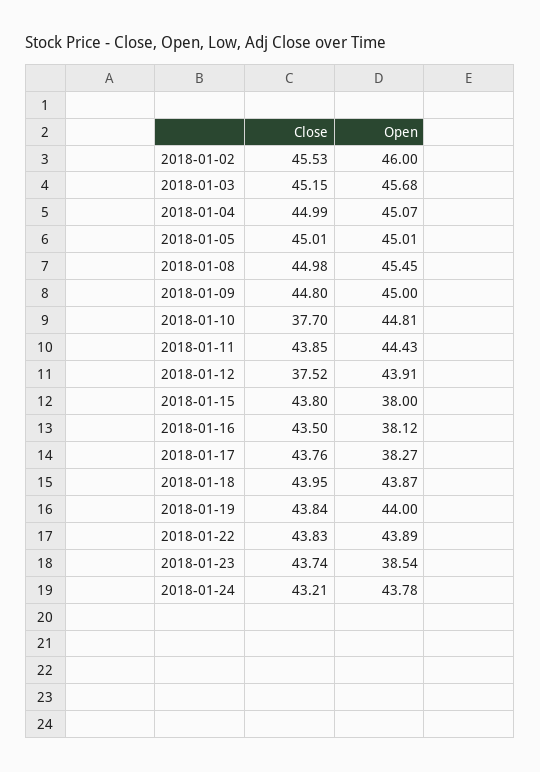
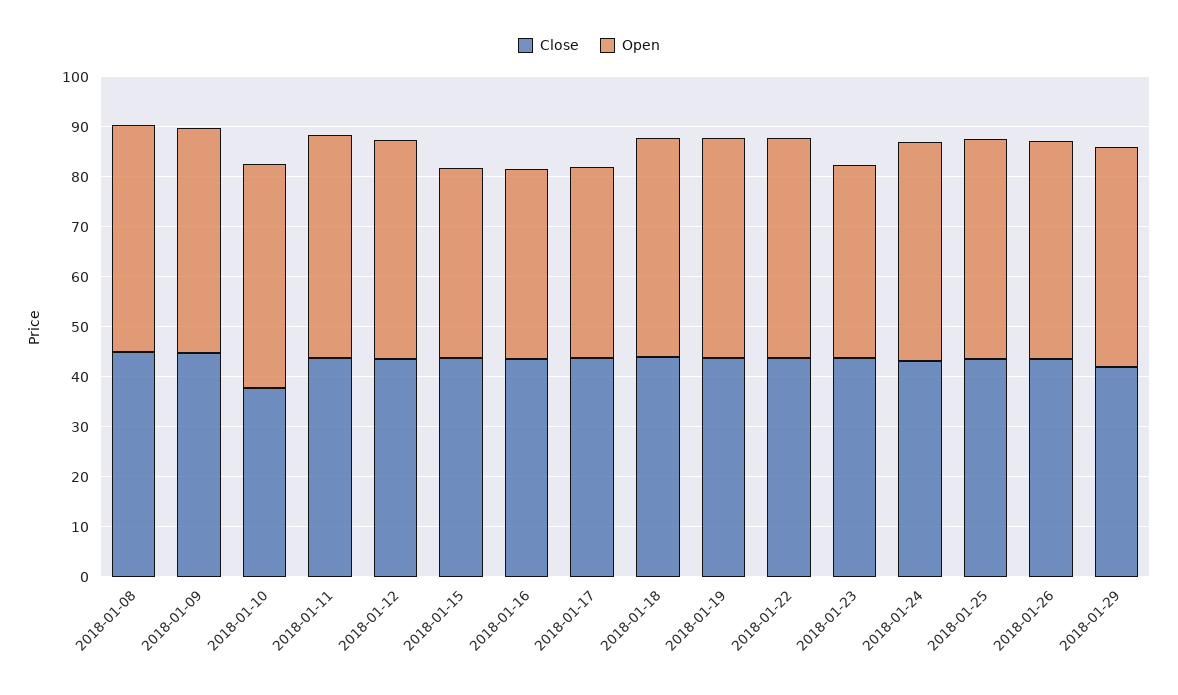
Close, 2018-01-02: 45.53 -> none
Open, 2018-01-02: 46 -> none
Close, 2018-01-03: 45.15 -> none
Open, 2018-01-03: 45.68 -> none
Close, 2018-01-04: 44.99 -> none
Open, 2018-01-04: 45.07 -> none
Close, 2018-01-05: 45.01 -> none
Open, 2018-01-05: 45.01 -> none
Close, 2018-01-12: 37.52 -> 44
Close, 2018-01-25: none -> 44
Open, 2018-01-25: none -> 44
Close, 2018-01-26: none -> 44
Open, 2018-01-26: none -> 44
Close, 2018-01-29: none -> 42
Open, 2018-01-29: none -> 44

